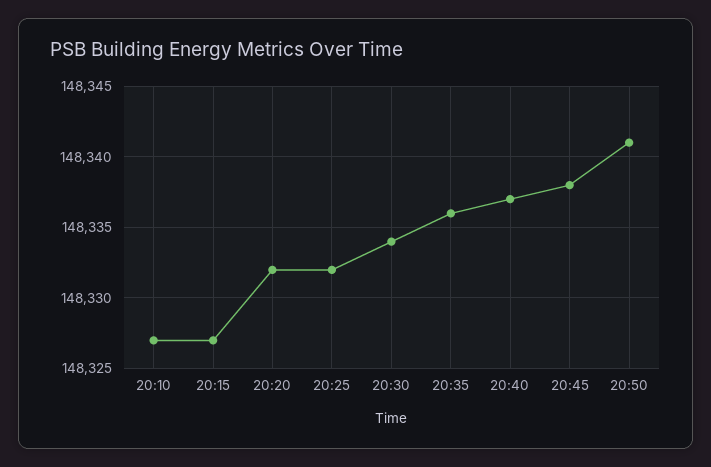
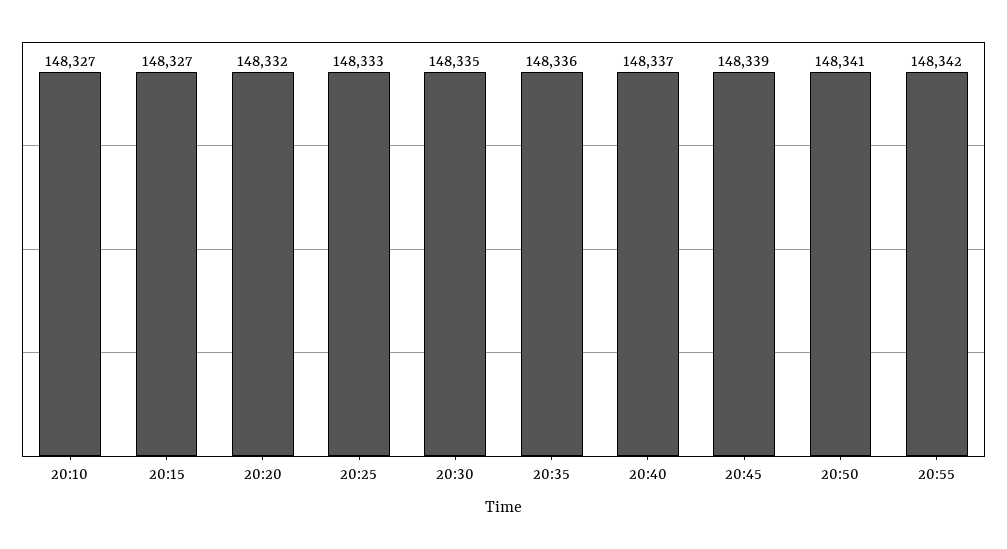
20:25: 148332 -> 148333
20:30: 148334 -> 148335
20:45: 148338 -> 148339
20:55: none -> 148342

